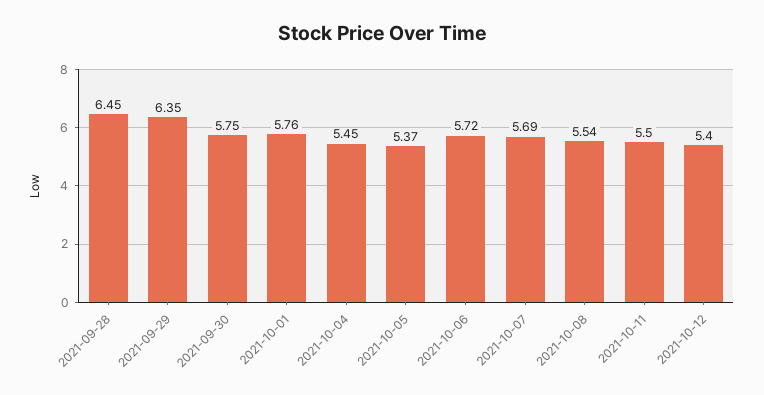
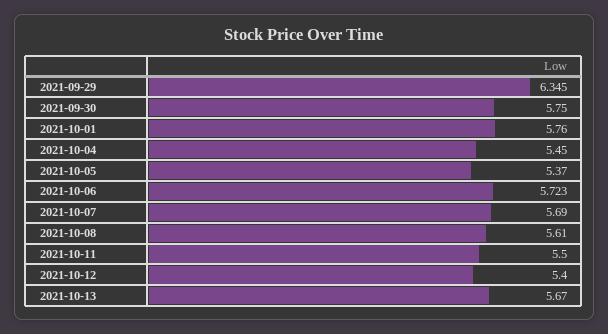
2021-09-28: 6.45 -> none
2021-10-08: 5.54 -> 5.61
2021-10-13: none -> 5.67

